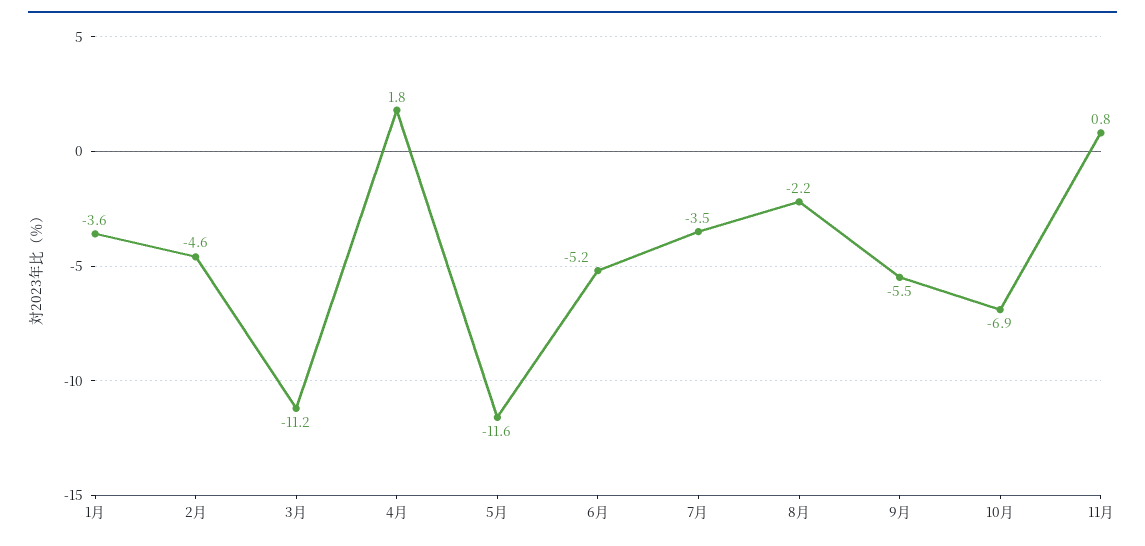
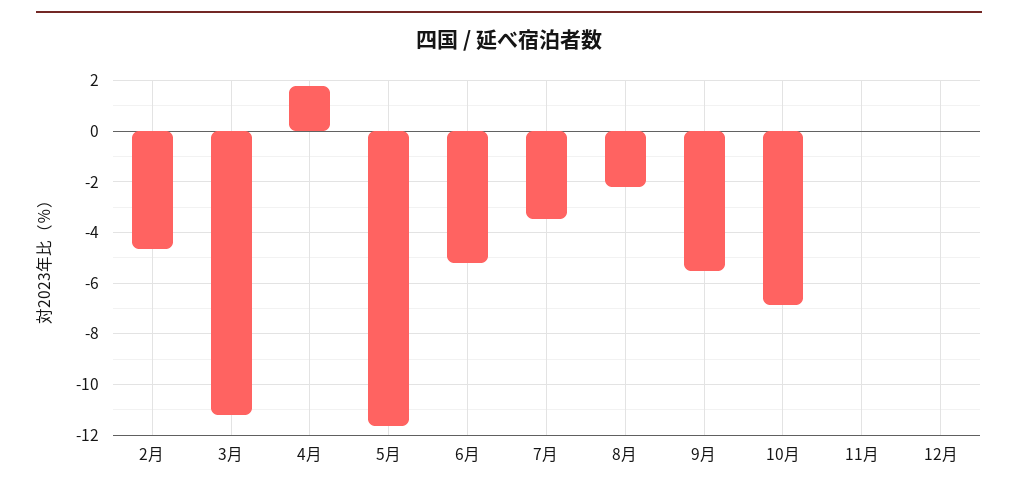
1月: -3.6 -> none
11月: 0.8 -> 0
12月: none -> 0

